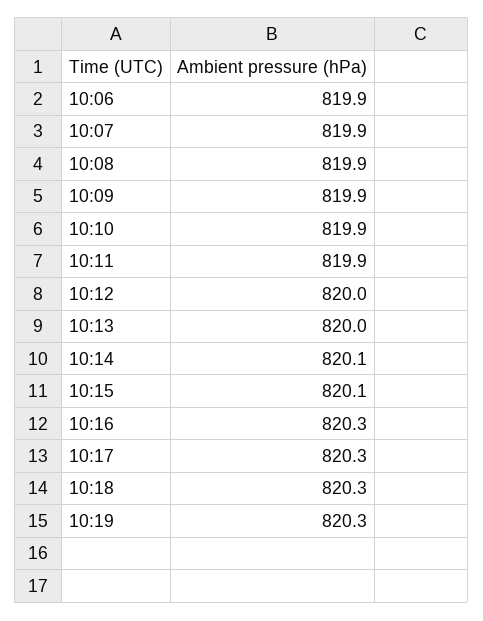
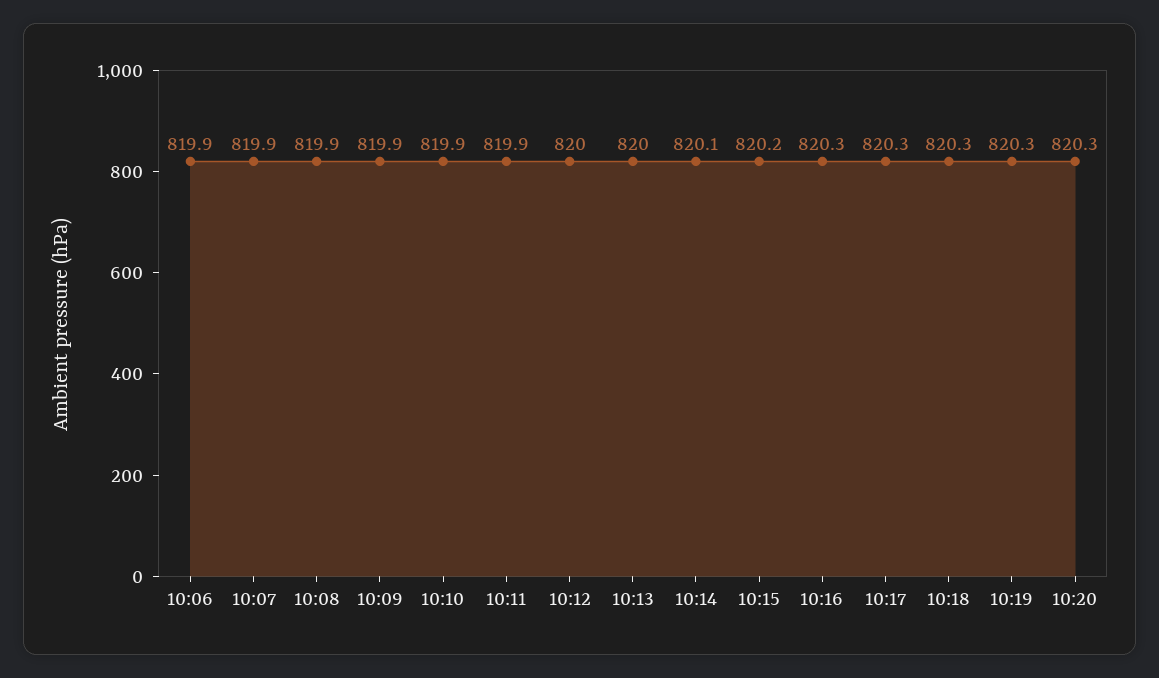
10:15: 820.1 -> 820.2
10:20: none -> 820.3

